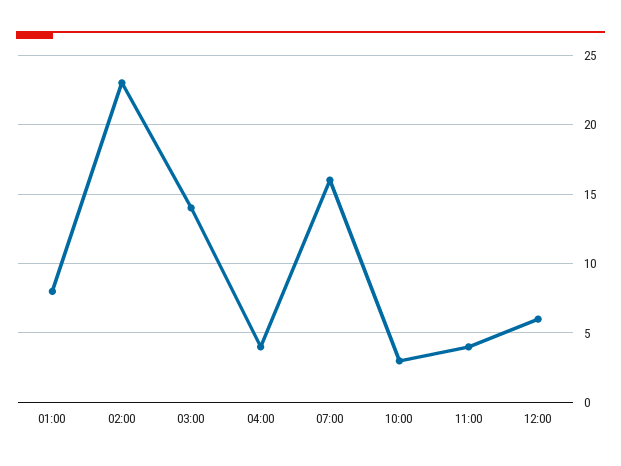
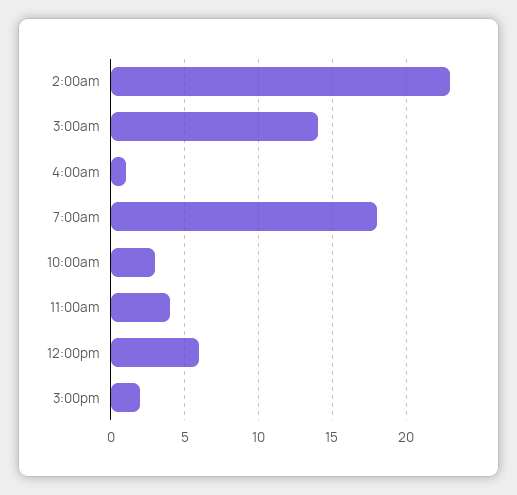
01:00: 8 -> none
04:00: 4 -> 1
07:00: 16 -> 18
3:00pm: none -> 2

